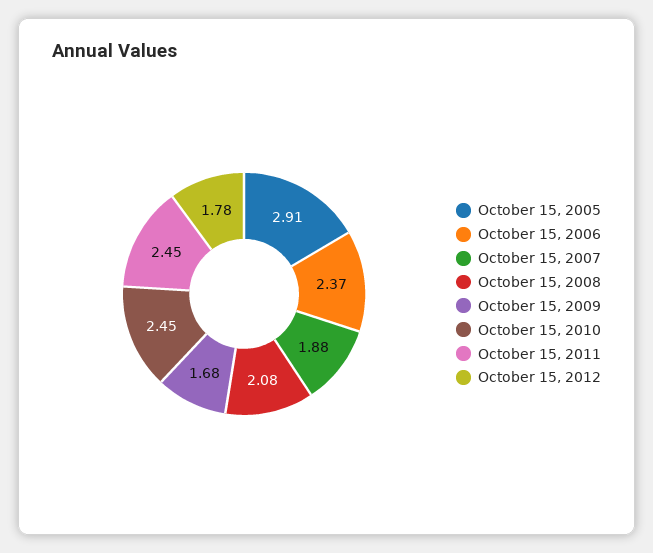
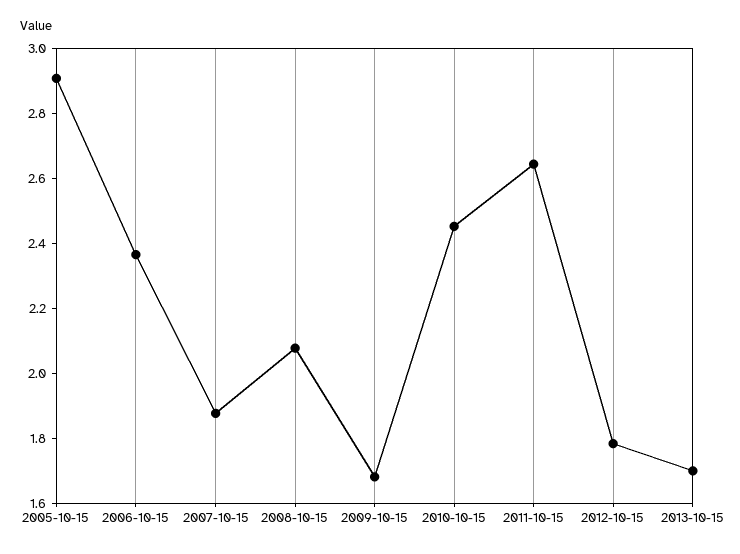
October 15, 2011: 2.45 -> 2.65
2013-10-15: none -> 1.7

